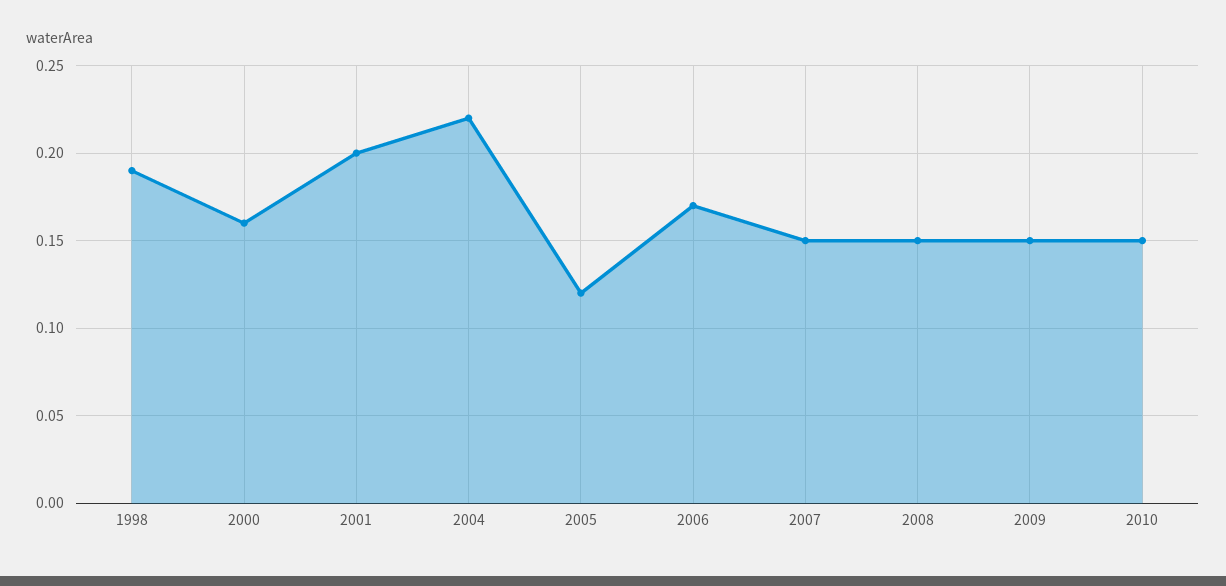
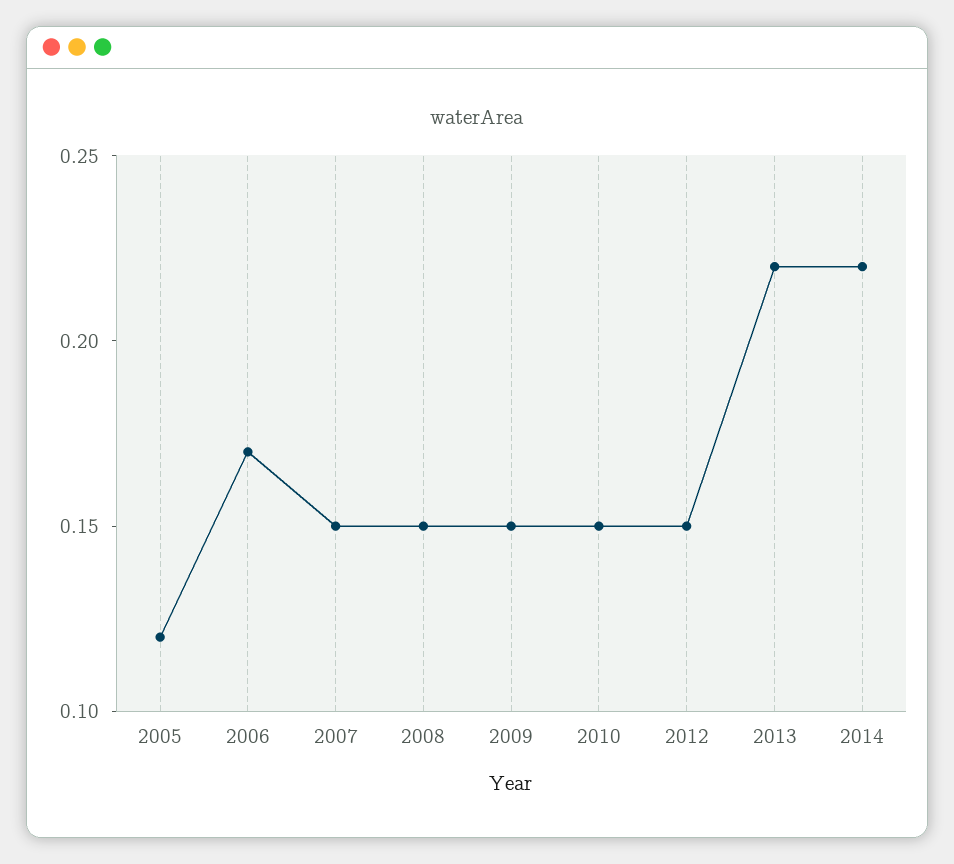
1998: 0.19 -> none
2000: 0.16 -> none
2001: 0.2 -> none
2004: 0.22 -> none
2012: none -> 0.15
2013: none -> 0.22
2014: none -> 0.22

